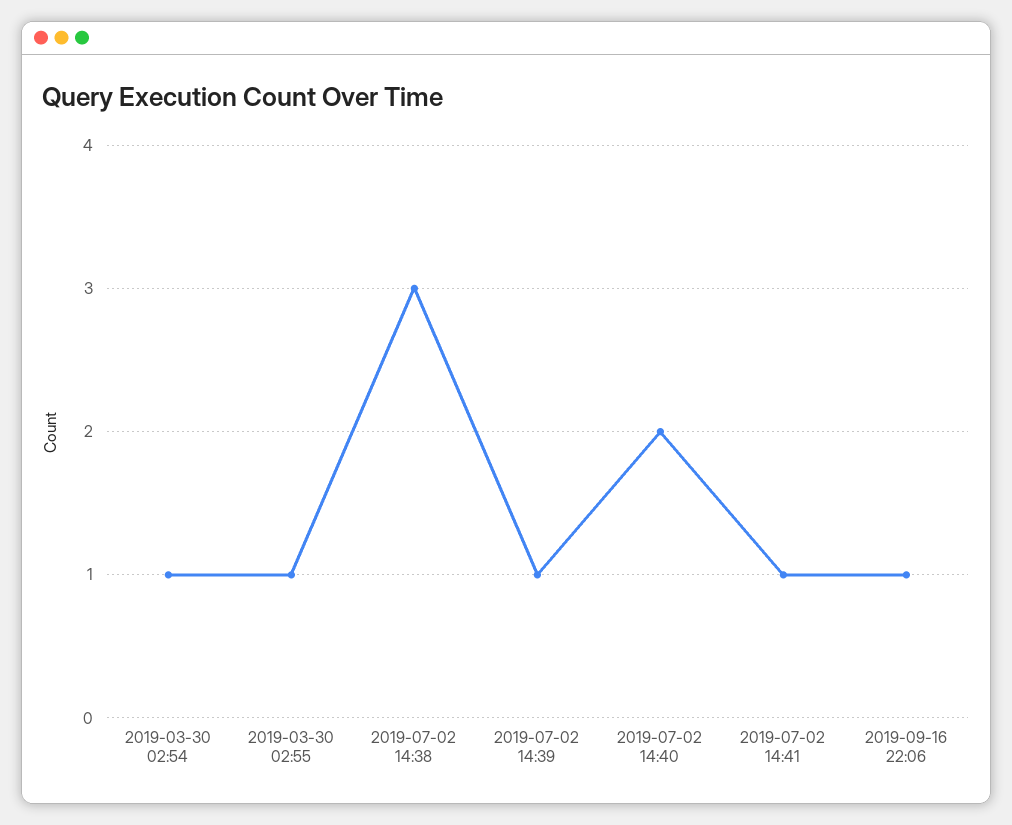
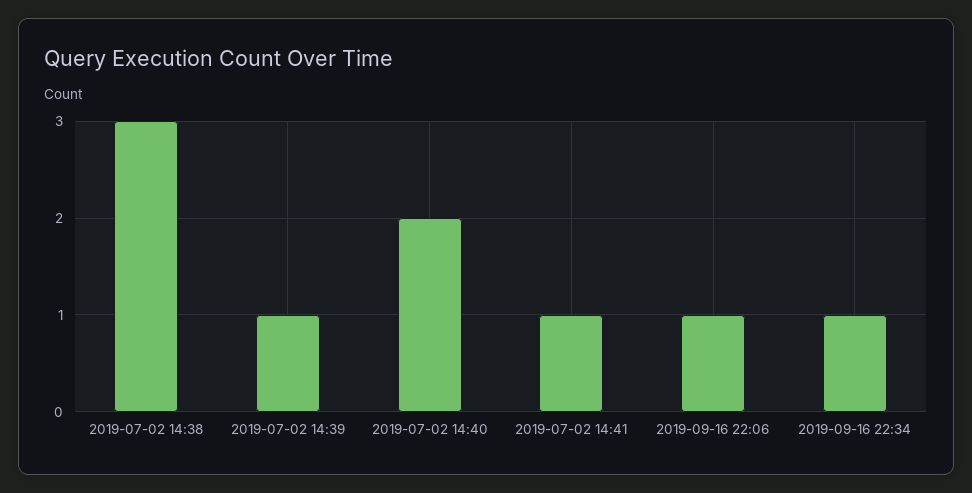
2019-03-30 02:54: 1 -> none
2019-03-30 02:55: 1 -> none
2019-09-16 22:34: none -> 1

